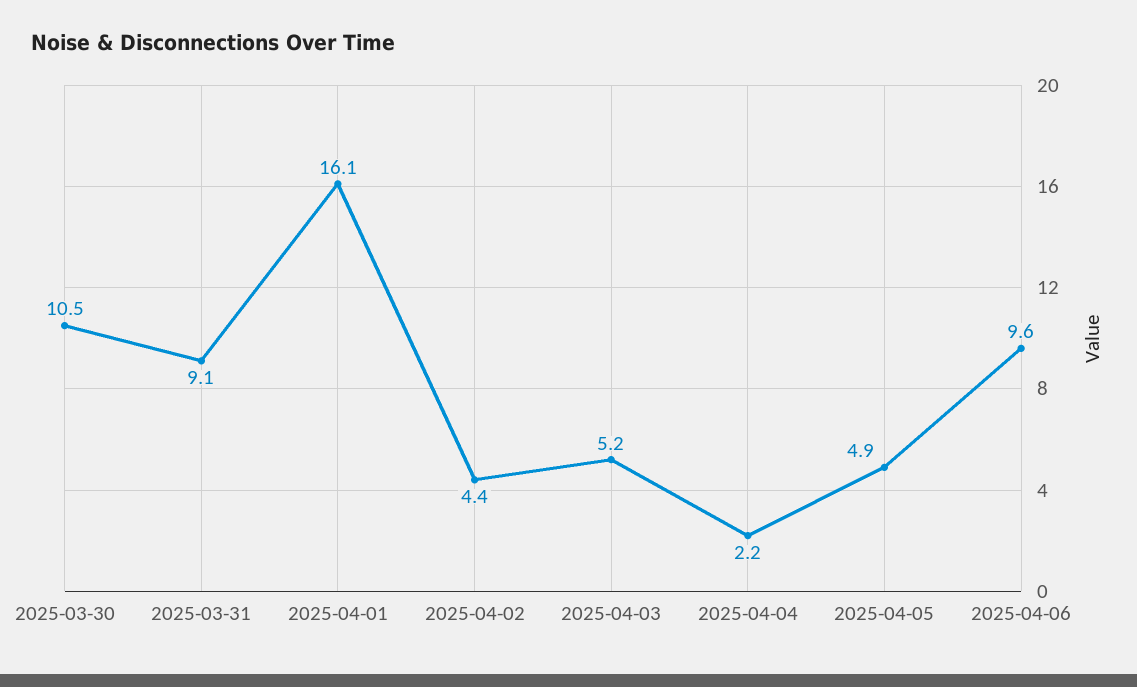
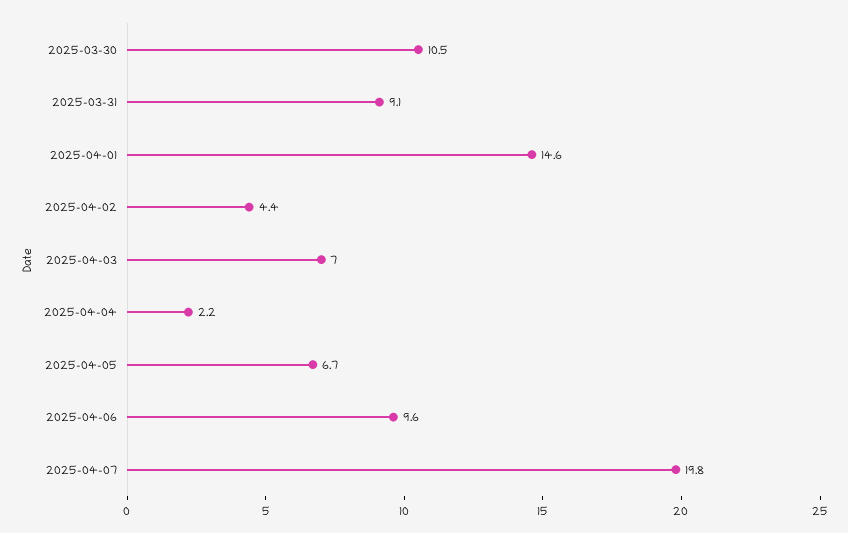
2025-04-01: 16.1 -> 14.6
2025-04-03: 5.2 -> 7
2025-04-05: 4.9 -> 6.7
2025-04-07: none -> 19.8

